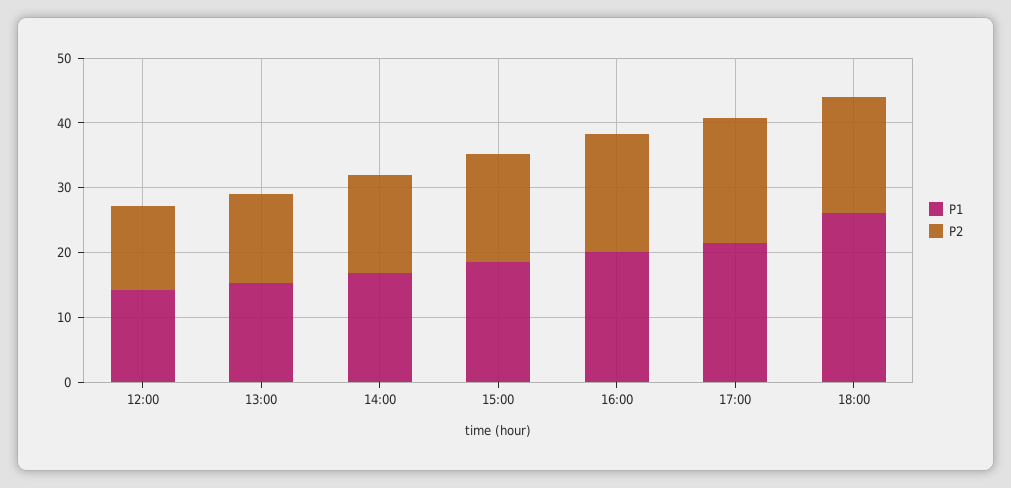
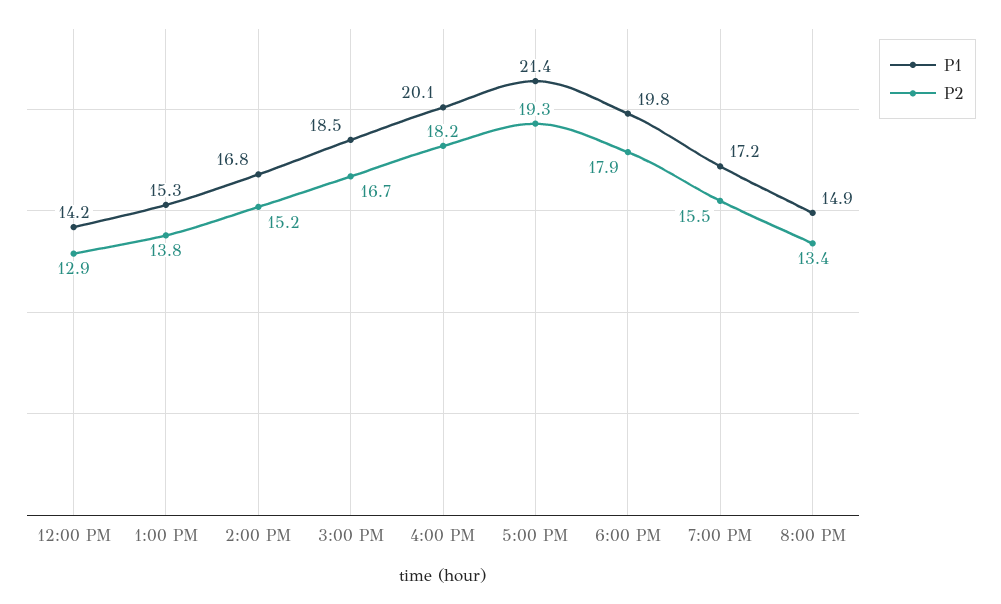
P1, 18:00: 26 -> 19.8
P1, 7:00 PM: none -> 17.2
P2, 7:00 PM: none -> 15.5
P1, 8:00 PM: none -> 14.9
P2, 8:00 PM: none -> 13.4

